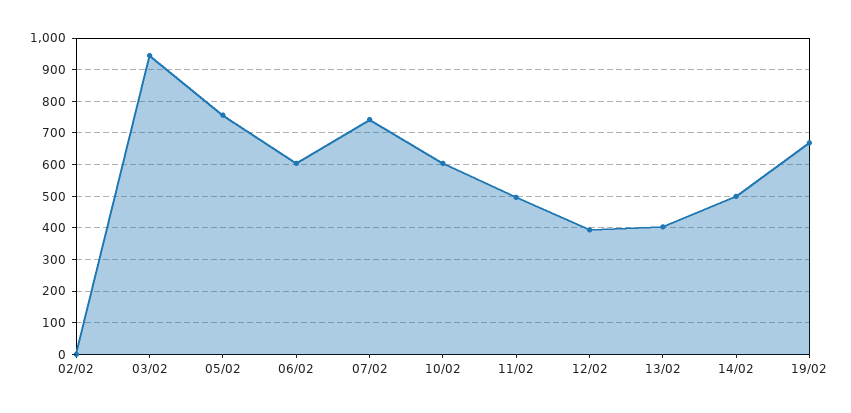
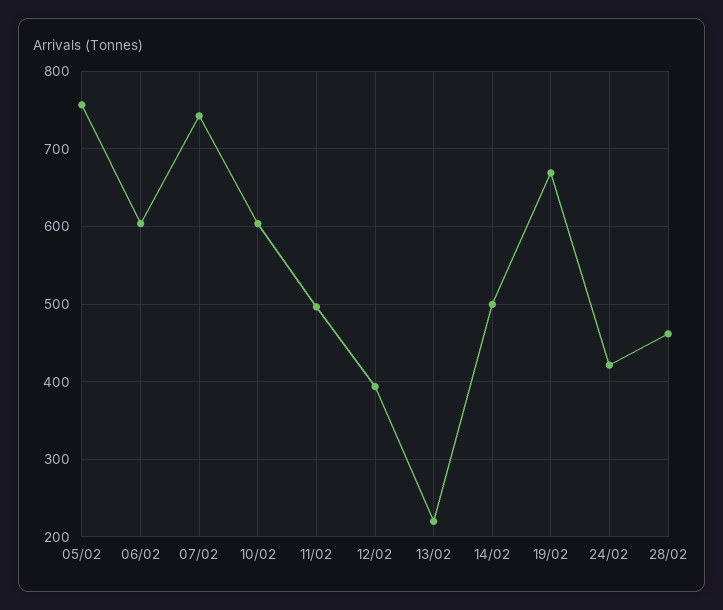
02/02: 0 -> none
03/02: 940 -> none
13/02: 400 -> 220
24/02: none -> 420
28/02: none -> 460

